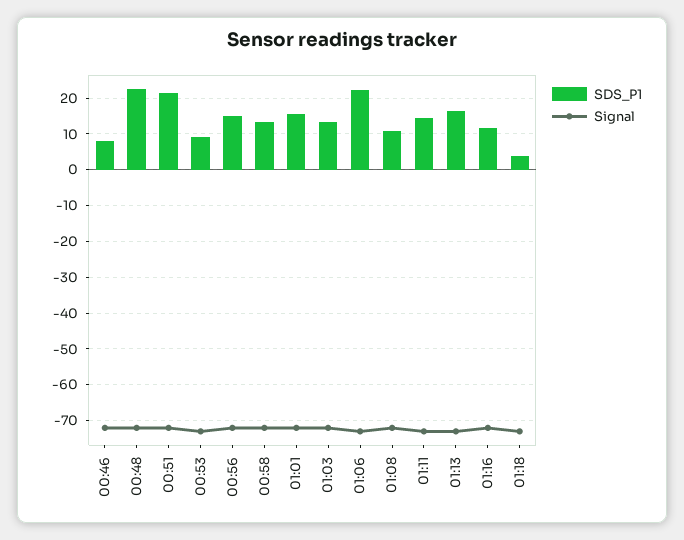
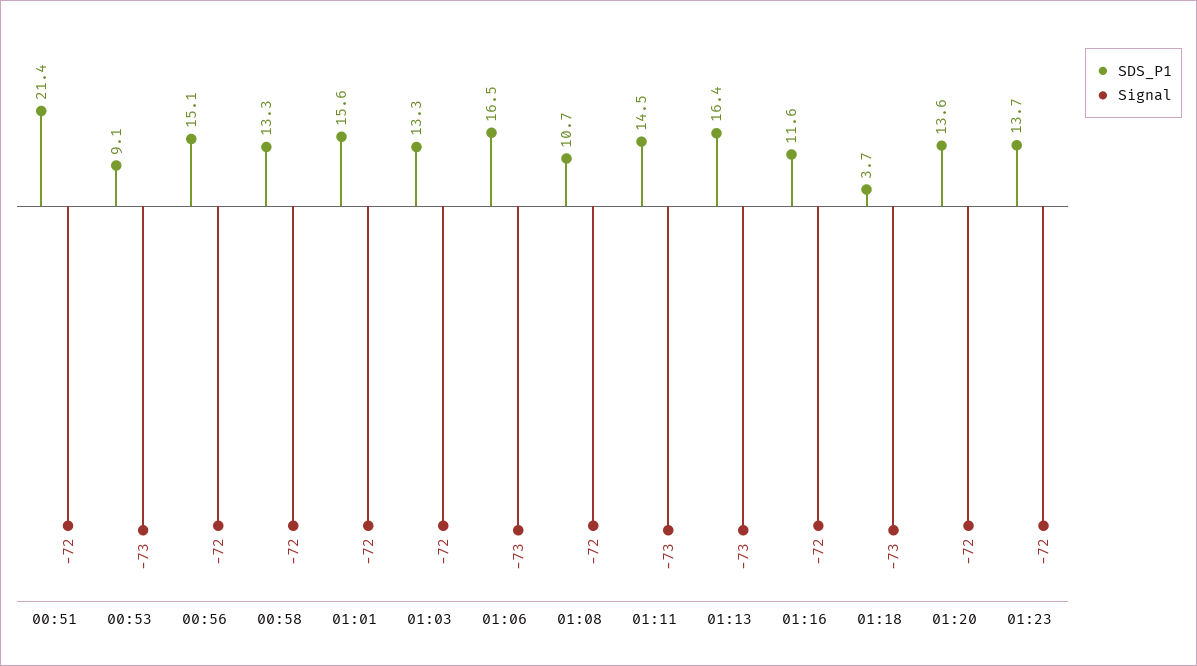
SDS_P1, 00:46: 8 -> none
Signal, 00:46: -72 -> none
SDS_P1, 00:48: 22 -> none
Signal, 00:48: -72 -> none
SDS_P1, 01:06: 22 -> 16.5
SDS_P1, 01:20: none -> 13.6
Signal, 01:20: none -> -72
SDS_P1, 01:23: none -> 13.7
Signal, 01:23: none -> -72

